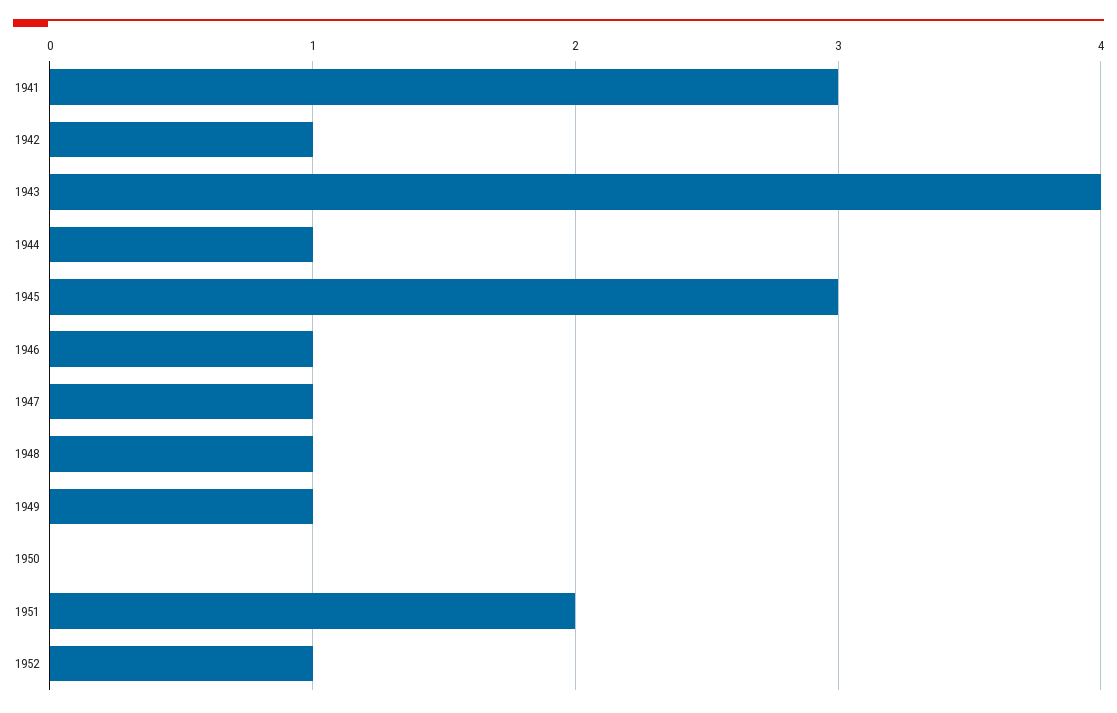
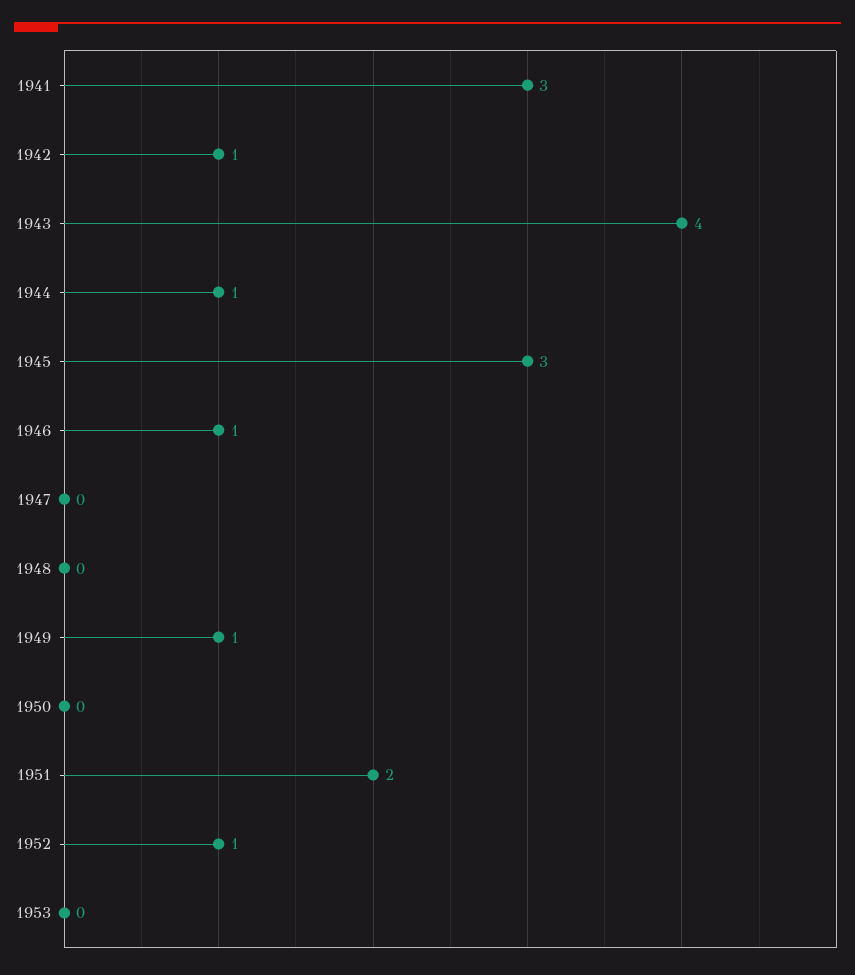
1947: 1 -> 0
1948: 1 -> 0
1953: none -> 0

